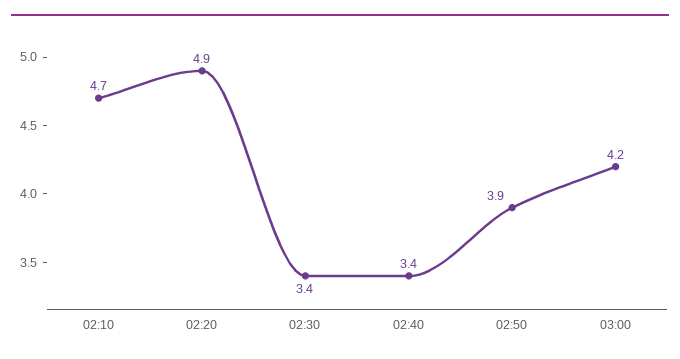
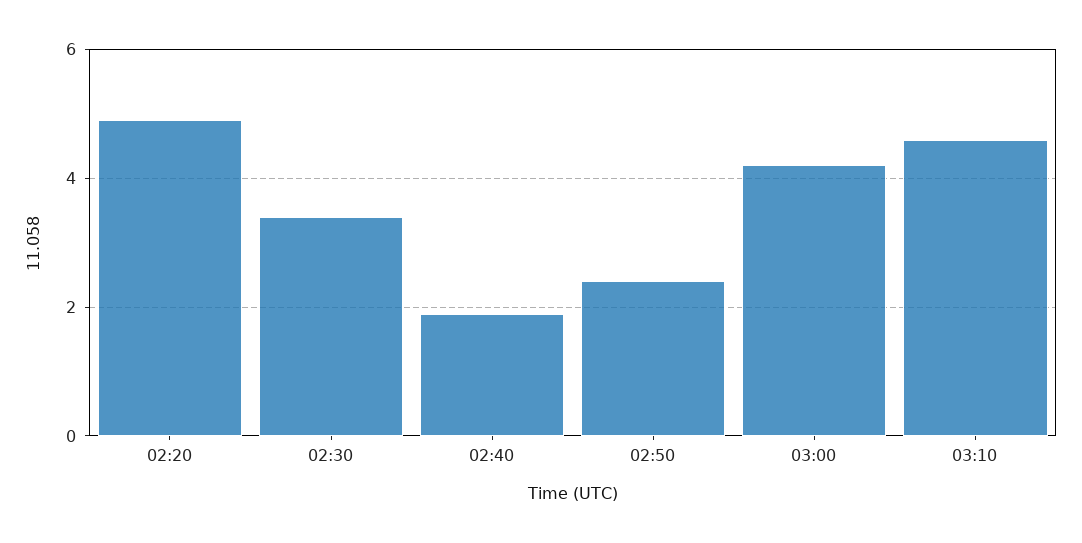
02:10: 4.7 -> none
02:40: 3.4 -> 2
02:50: 3.9 -> 2.5
03:10: none -> 4.5

